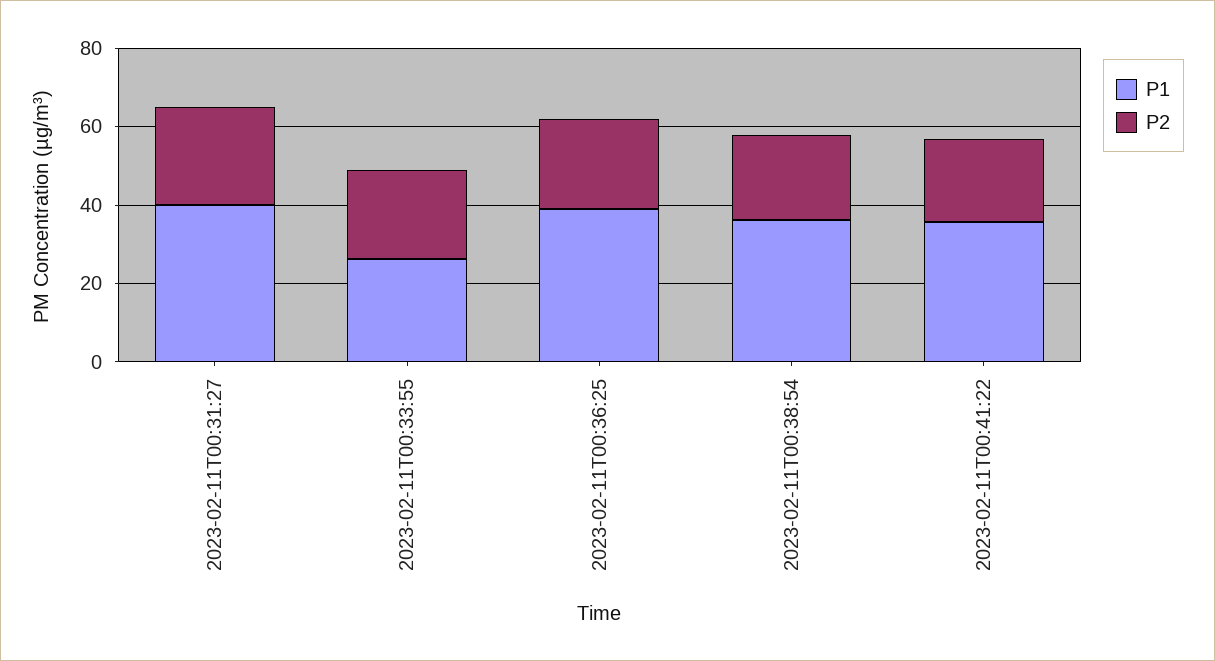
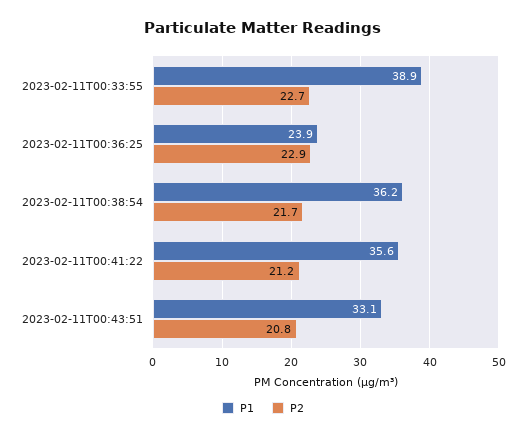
P1, 2023-02-11T00:31:27: 40 -> none
P2, 2023-02-11T00:31:27: 25 -> none
P1, 2023-02-11T00:33:55: 25 -> 38.9
P1, 2023-02-11T00:36:25: 40 -> 23.9
P1, 2023-02-11T00:43:51: none -> 33.1
P2, 2023-02-11T00:43:51: none -> 20.8

